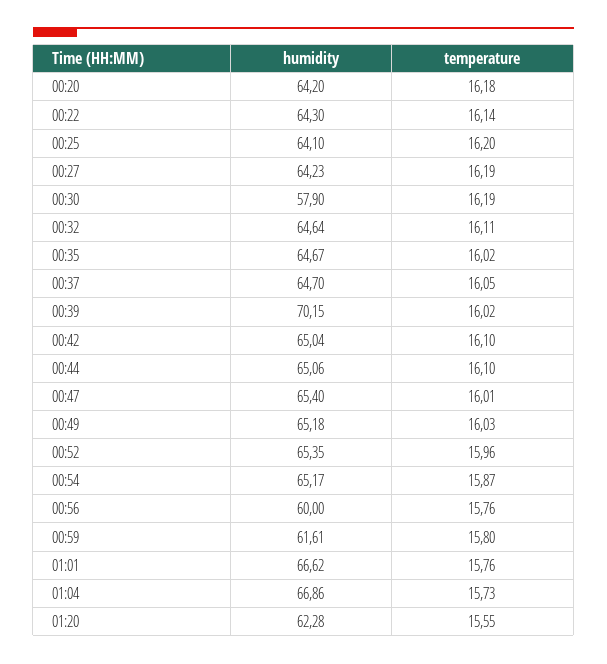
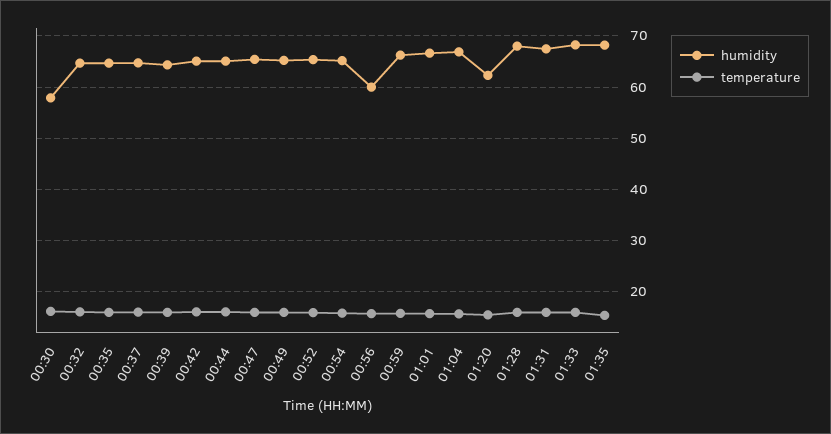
humidity, 00:20: 64.2 -> none
temperature, 00:20: 16.18 -> none
humidity, 00:22: 64.3 -> none
temperature, 00:22: 16.14 -> none
humidity, 00:25: 64.1 -> none
temperature, 00:25: 16.2 -> none
humidity, 00:27: 64.23 -> none
temperature, 00:27: 16.19 -> none
humidity, 00:39: 70.15 -> 64
humidity, 00:59: 61.61 -> 66
humidity, 01:28: none -> 68
temperature, 01:28: none -> 16
humidity, 01:31: none -> 68
temperature, 01:31: none -> 16
humidity, 01:33: none -> 68
temperature, 01:33: none -> 16
humidity, 01:35: none -> 68
temperature, 01:35: none -> 16

